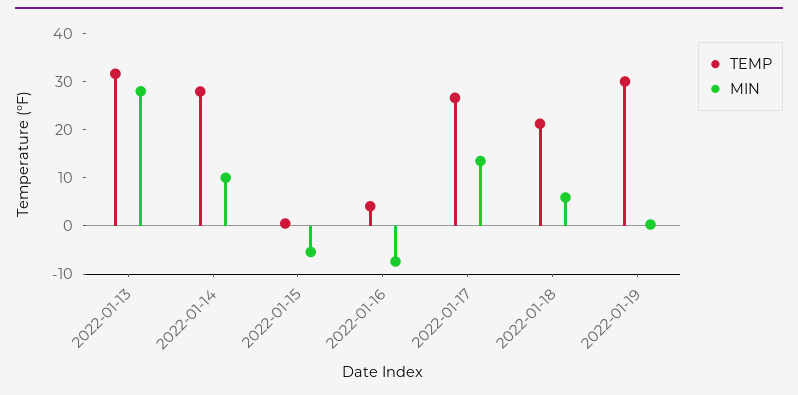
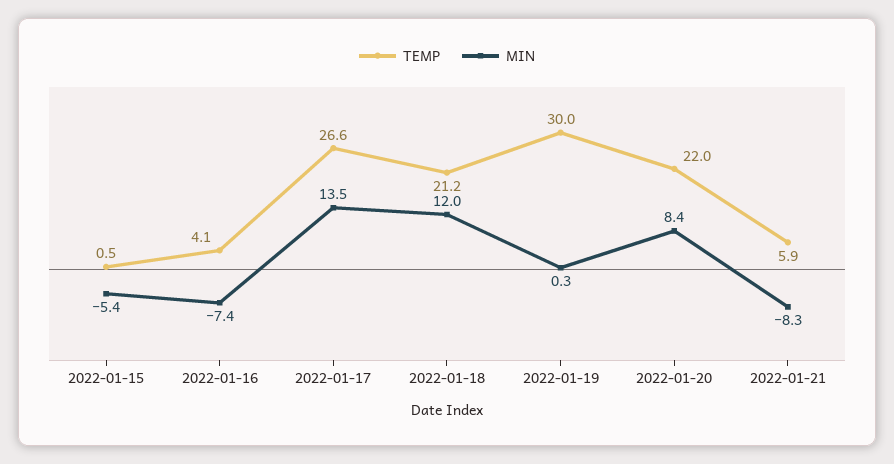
TEMP, 2022-01-13: 32 -> none
MIN, 2022-01-13: 28 -> none
TEMP, 2022-01-14: 28 -> none
MIN, 2022-01-14: 10 -> none
MIN, 2022-01-18: 6 -> 12
TEMP, 2022-01-20: none -> 22
MIN, 2022-01-20: none -> 8.4
TEMP, 2022-01-21: none -> 5.9
MIN, 2022-01-21: none -> -8.3

